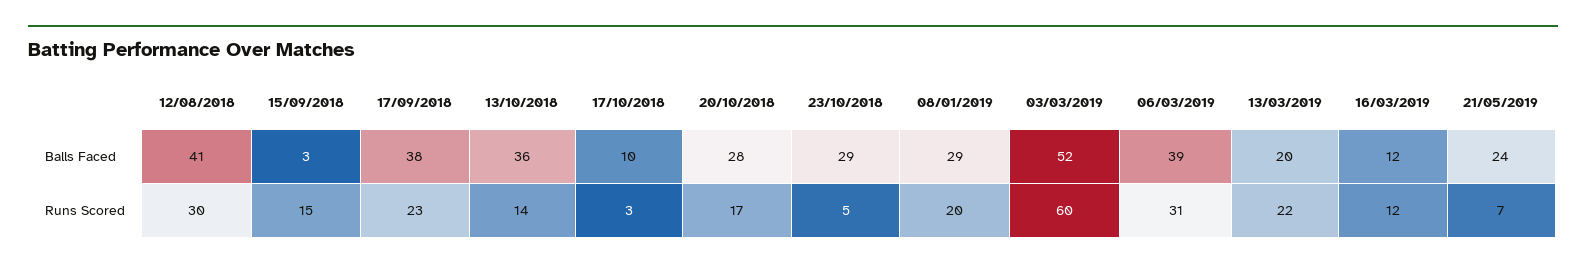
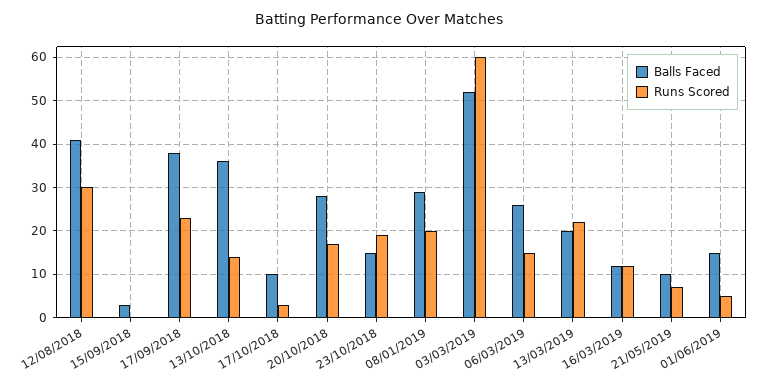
Balls Faced, 23/10/2018: 29 -> 15
Balls Faced, 06/03/2019: 39 -> 25
Balls Faced, 21/05/2019: 24 -> 10
Runs Scored, 15/09/2018: 15 -> 0
Runs Scored, 23/10/2018: 5 -> 20
Runs Scored, 06/03/2019: 31 -> 15
Balls Faced, 01/06/2019: none -> 15
Runs Scored, 01/06/2019: none -> 5

